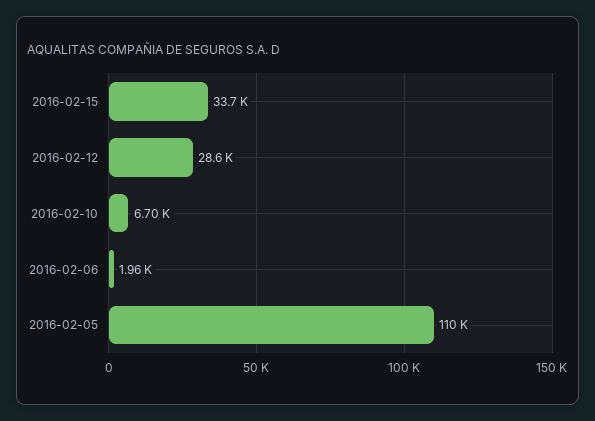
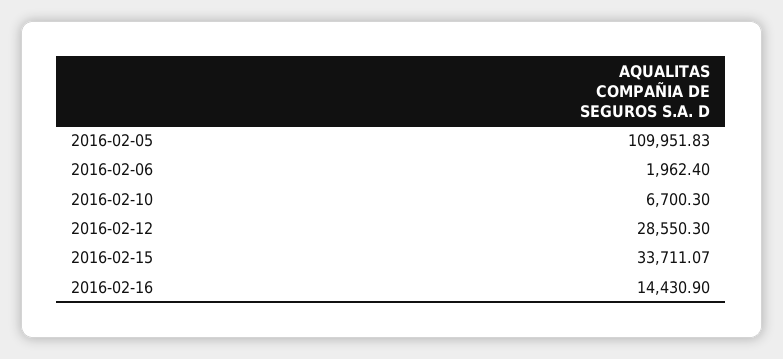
2016-02-16: none -> 14430.9

